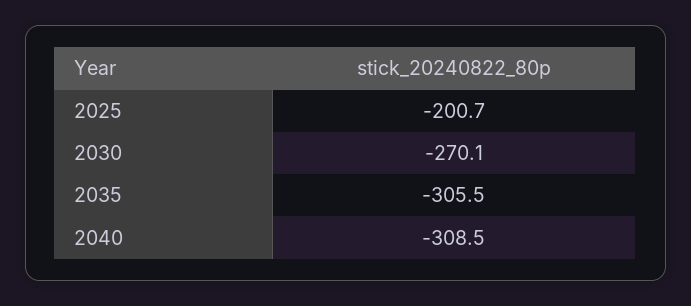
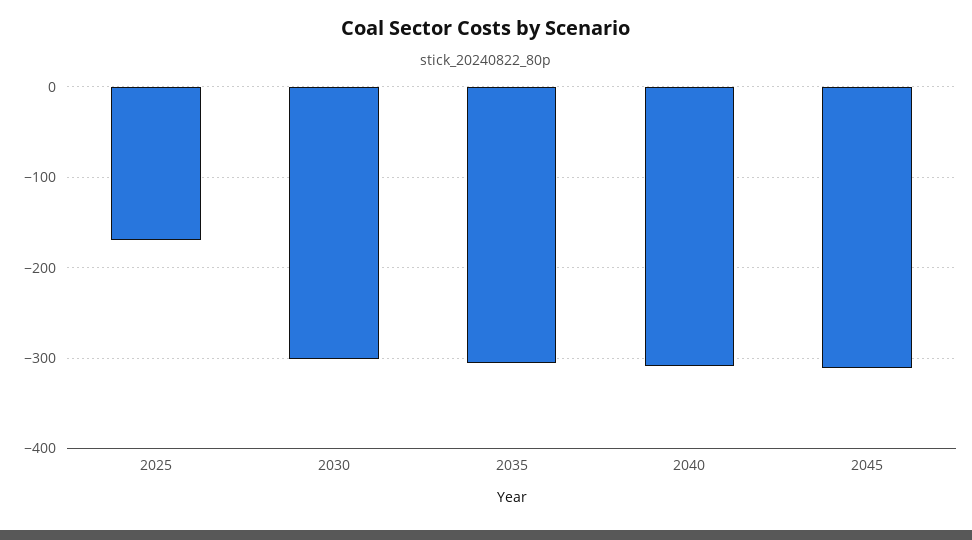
2025: -200.7 -> -170
2030: -270.1 -> -300
2045: none -> -310

